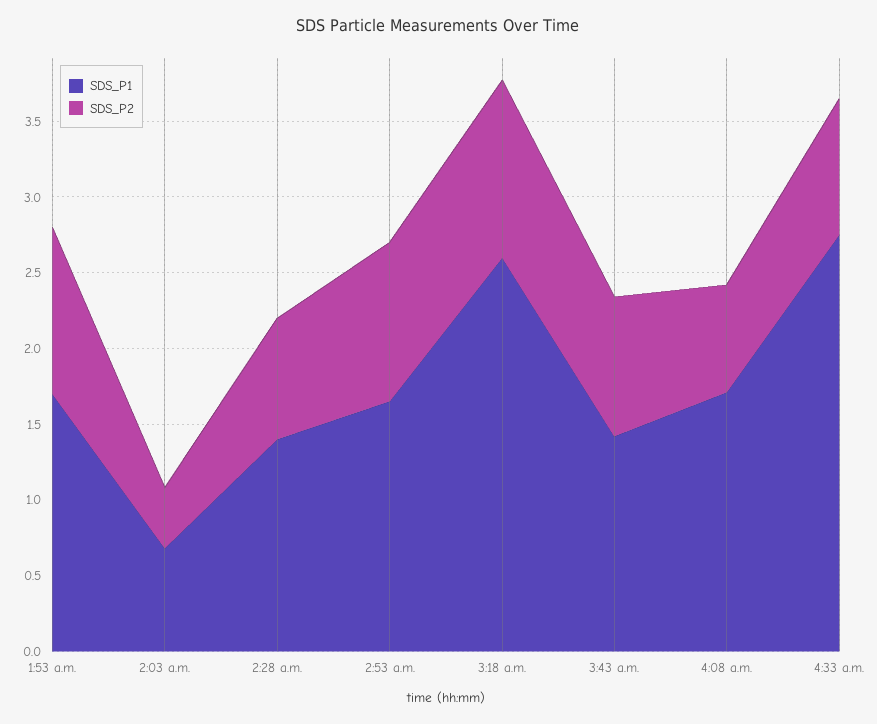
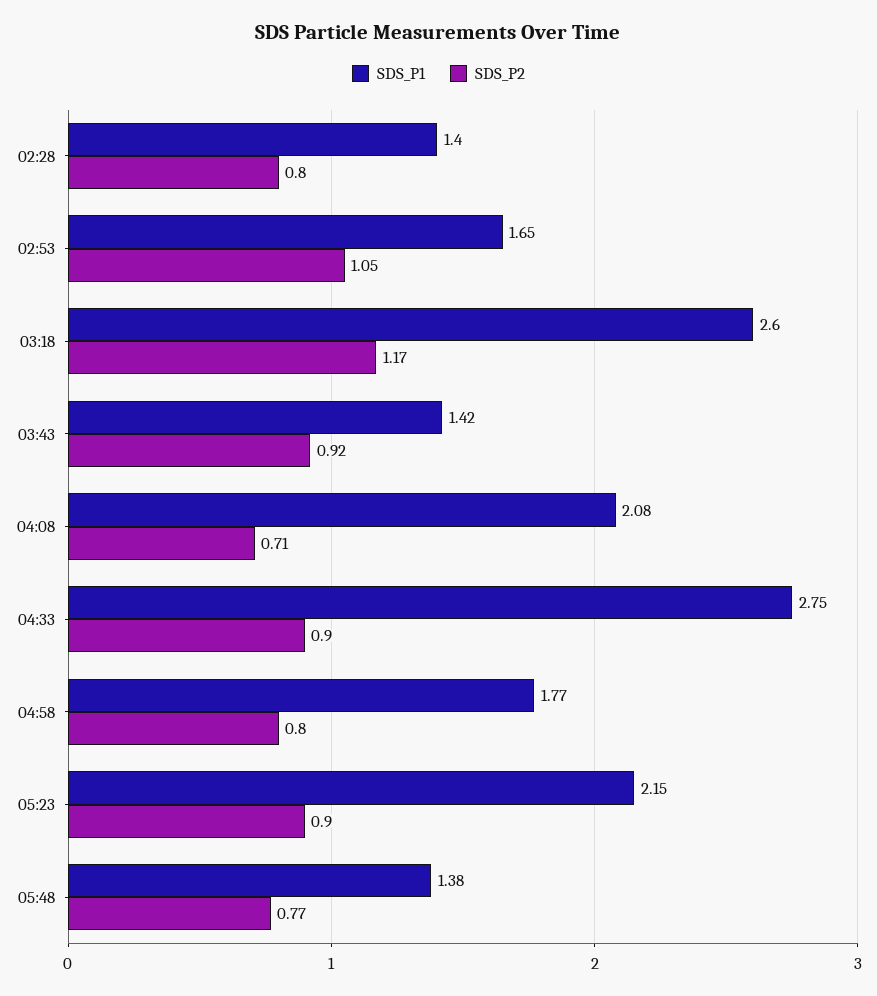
SDS_P1, 1:53 a.m.: 1.7 -> none
SDS_P2, 1:53 a.m.: 1.1 -> none
SDS_P1, 2:03 a.m.: 0.7 -> none
SDS_P2, 2:03 a.m.: 0.4 -> none
SDS_P1, 4:08 a.m.: 1.7 -> 2.08
SDS_P1, 04:58: none -> 1.77
SDS_P2, 04:58: none -> 0.8
SDS_P1, 05:23: none -> 2.15
SDS_P2, 05:23: none -> 0.9
SDS_P1, 05:48: none -> 1.38
SDS_P2, 05:48: none -> 0.77

